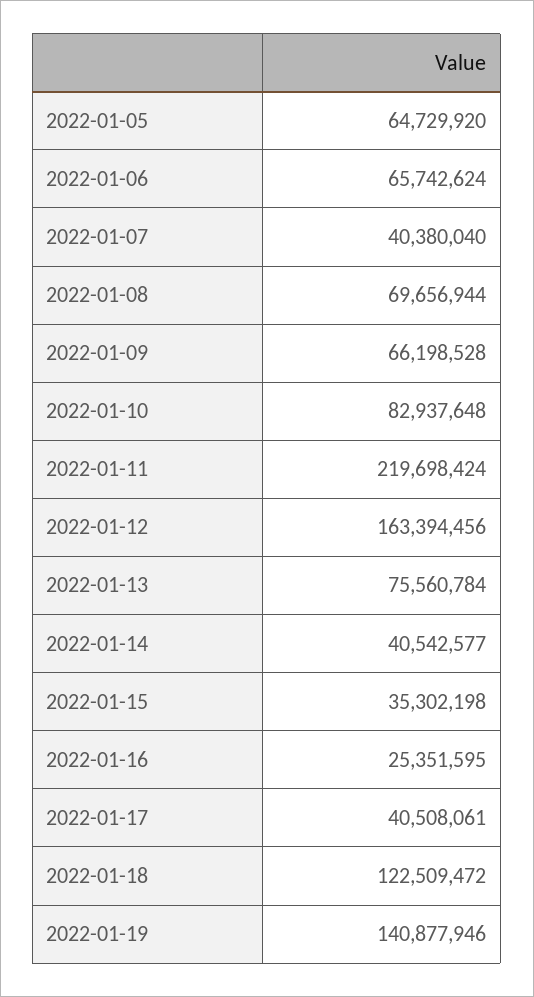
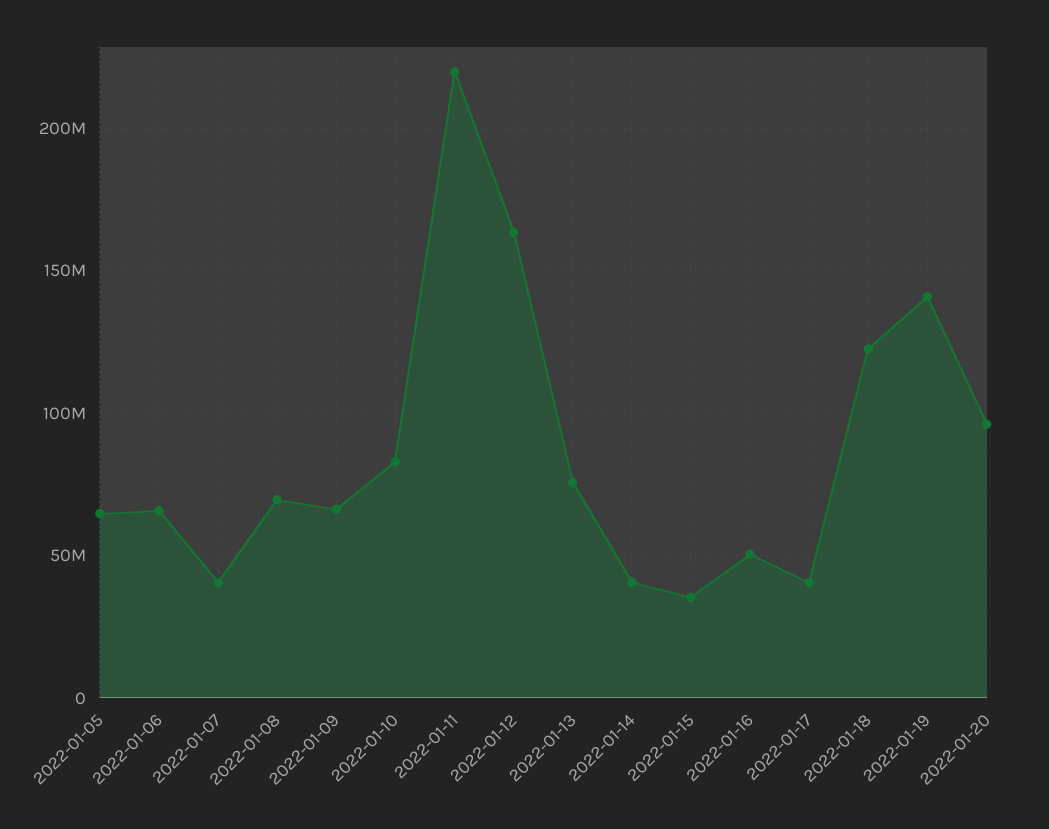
2022-01-16: 25351595 -> 50000000
2022-01-20: none -> 95000000

